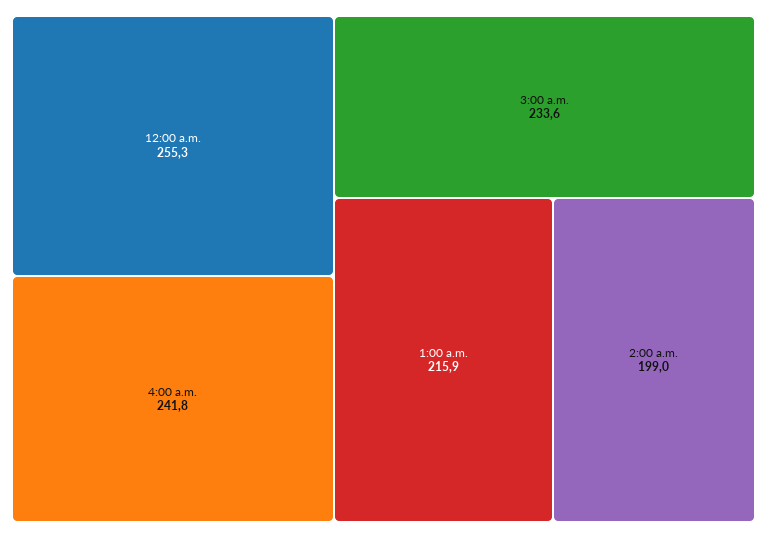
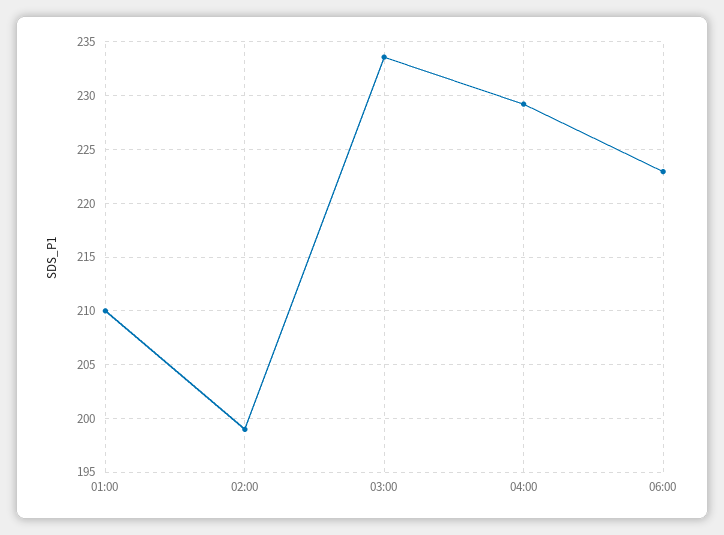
12:00 a.m.: 255.3 -> none
4:00 a.m.: 241.8 -> 229
1:00 a.m.: 215.9 -> 210
06:00: none -> 223

